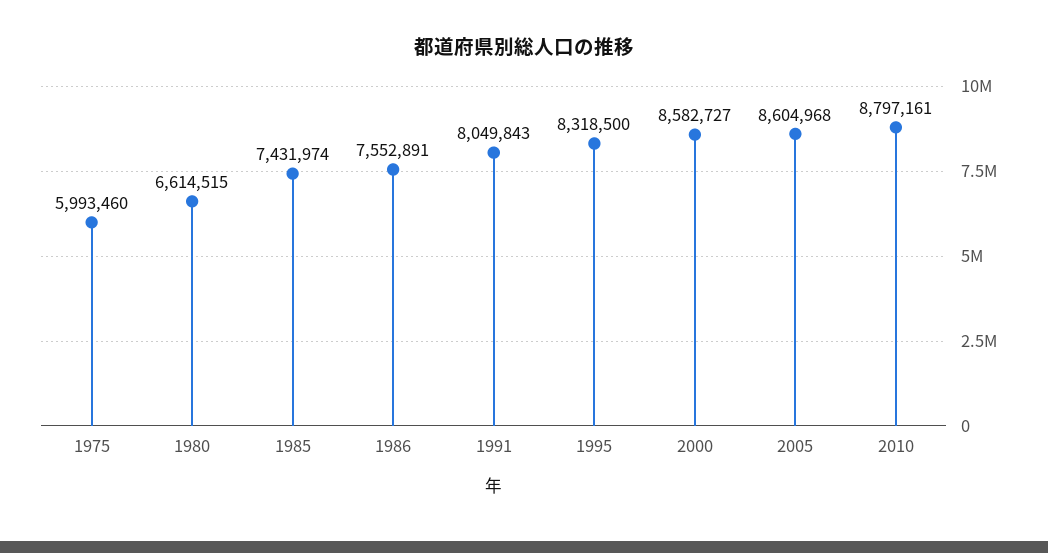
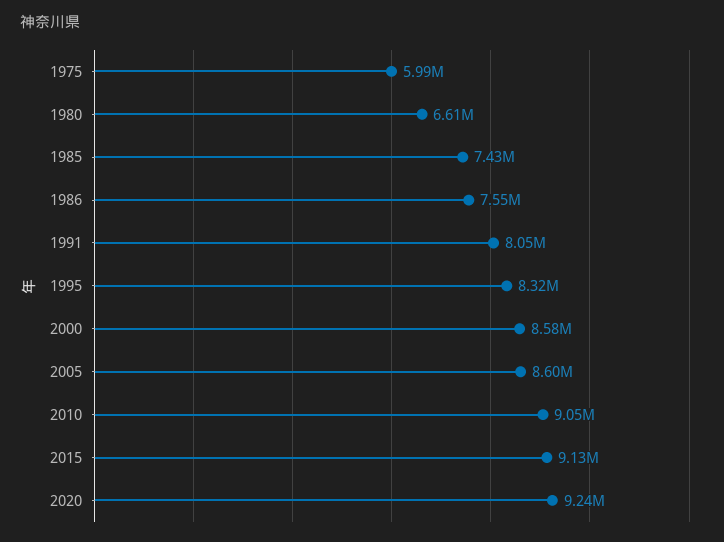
2010: 8797161 -> 9050000
2015: none -> 9130000
2020: none -> 9240000

